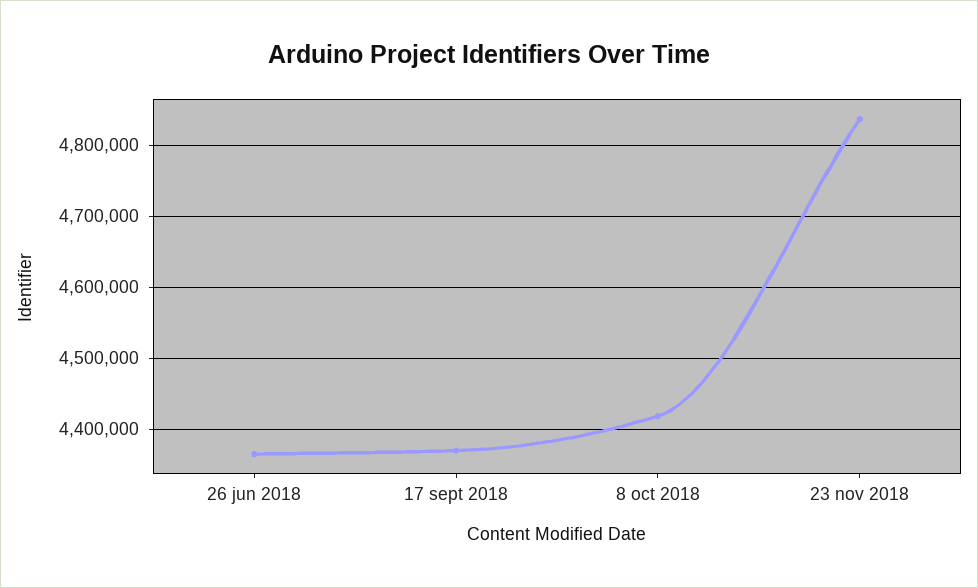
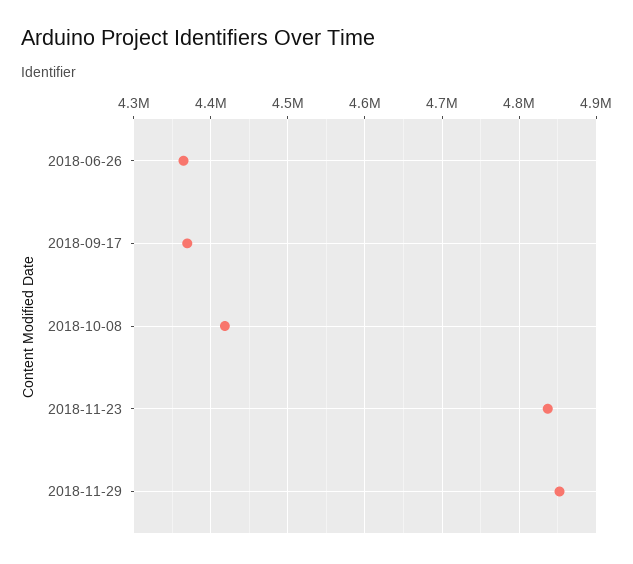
2018-11-29: none -> 4850000

